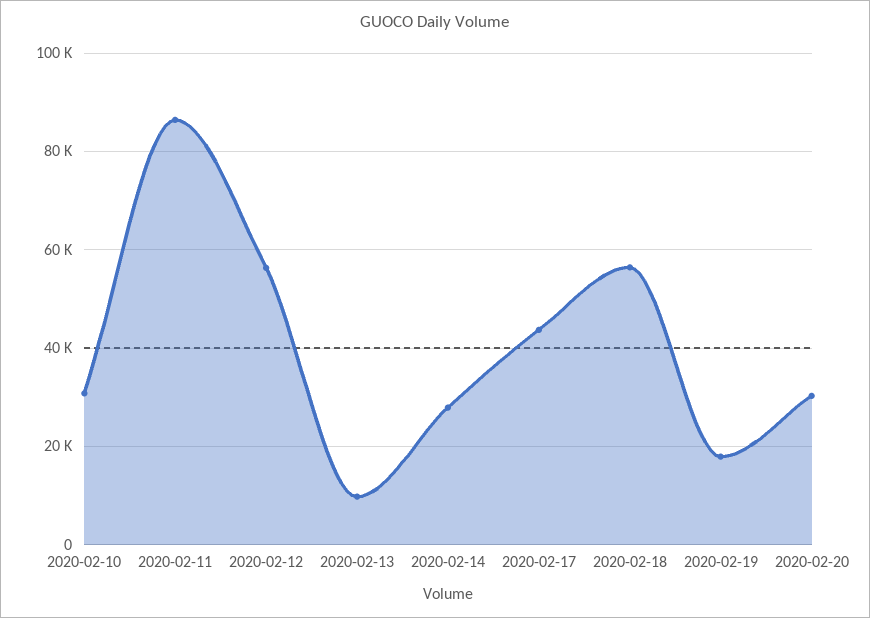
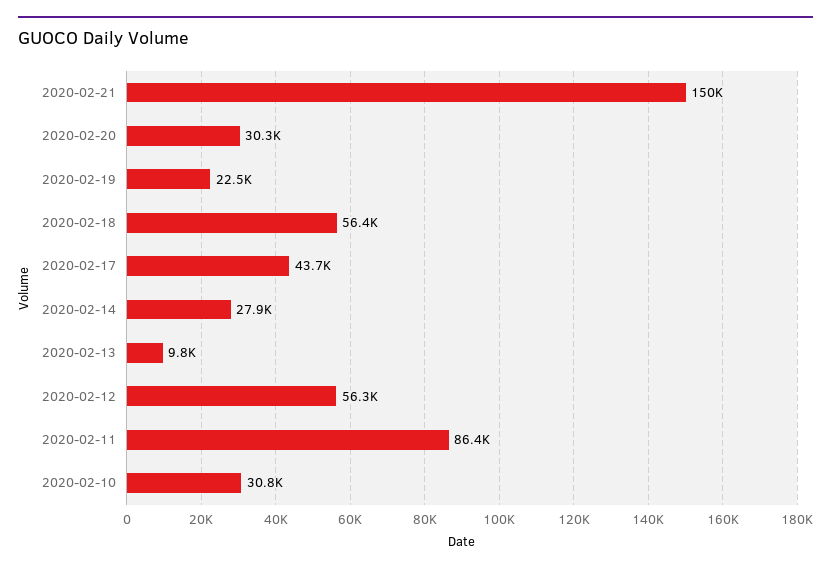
2020-02-19: 18000 -> 22500
2020-02-21: none -> 150000

